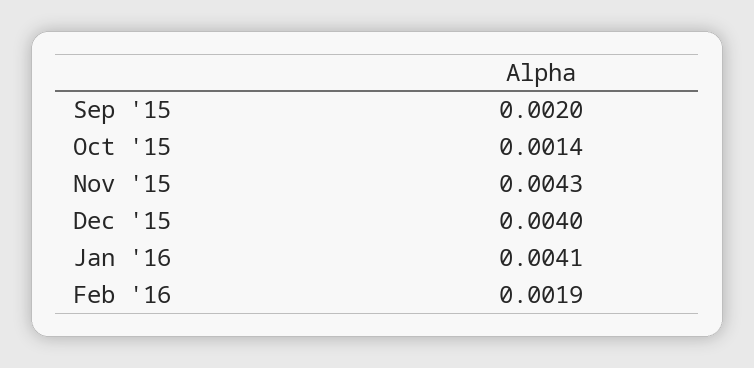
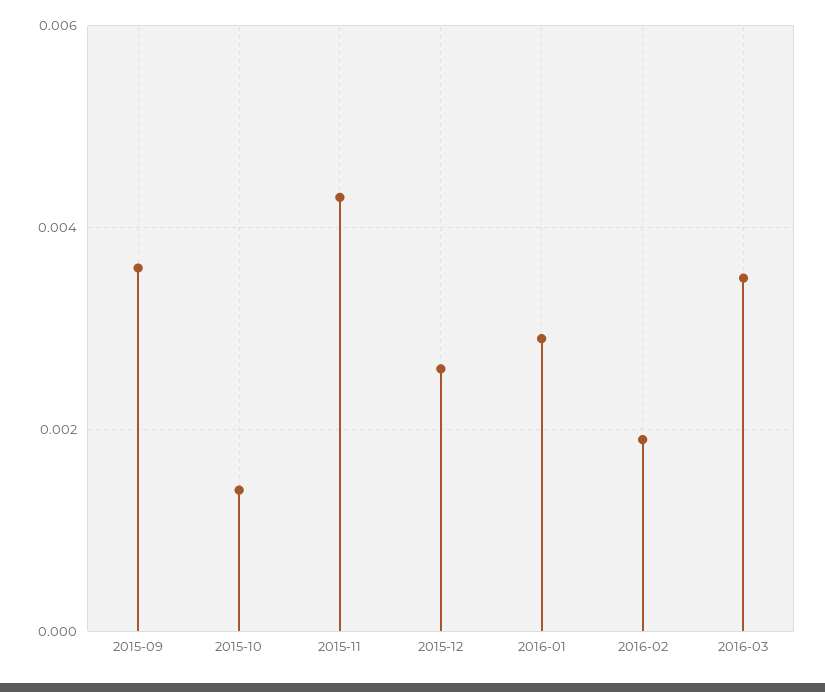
Sep '15: 0.002 -> 0.0035
Dec '15: 0.004 -> 0.0025
Jan '16: 0.0041 -> 0.003
2016-03: none -> 0.0035

